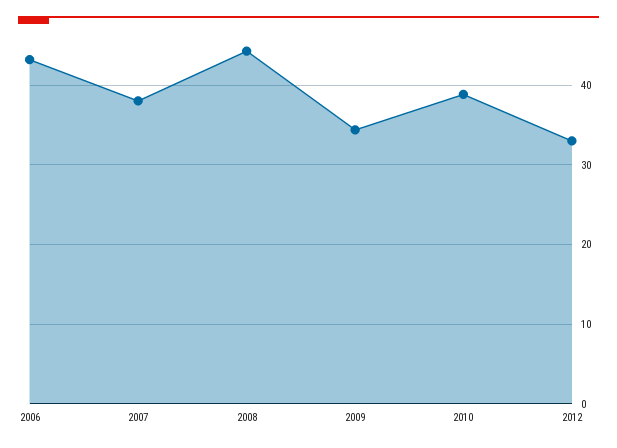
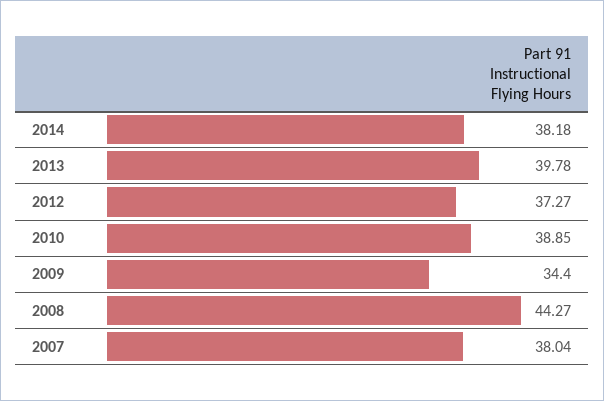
2006: 43 -> none
2012: 33 -> 37.27
2014: none -> 38.18
2013: none -> 39.78

